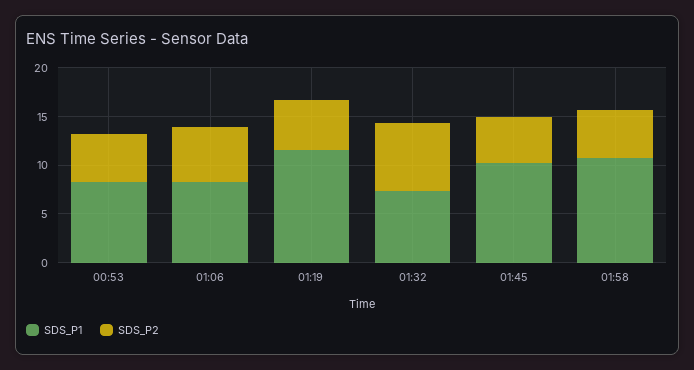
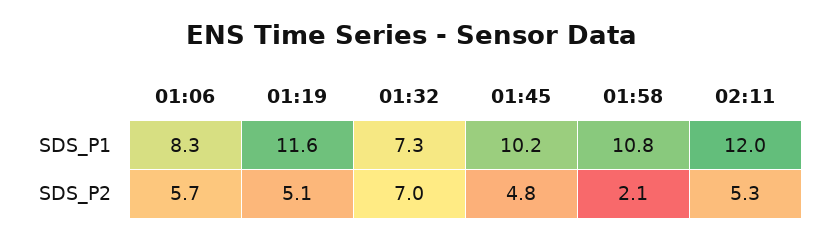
SDS_P1, 00:53: 8 -> none
SDS_P2, 00:53: 5 -> none
SDS_P2, 01:58: 5 -> 2.1
SDS_P1, 02:11: none -> 12
SDS_P2, 02:11: none -> 5.3

